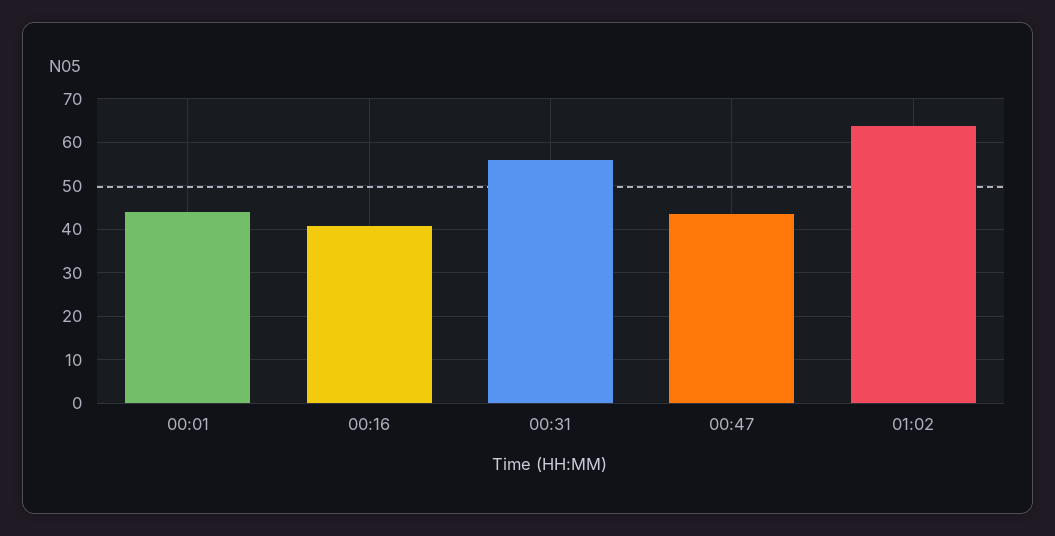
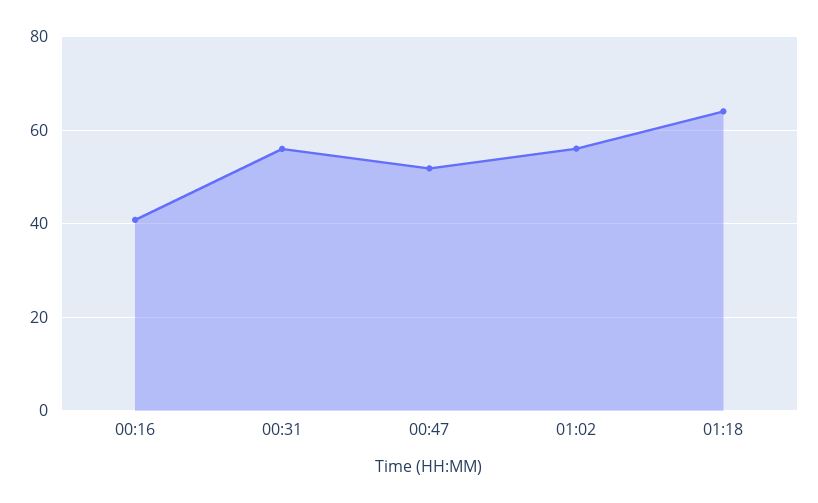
00:01: 44 -> none
00:47: 44 -> 52
01:02: 64 -> 56
01:18: none -> 64

